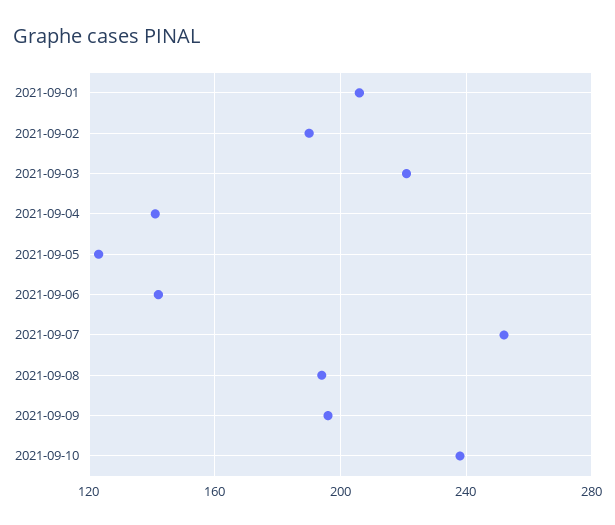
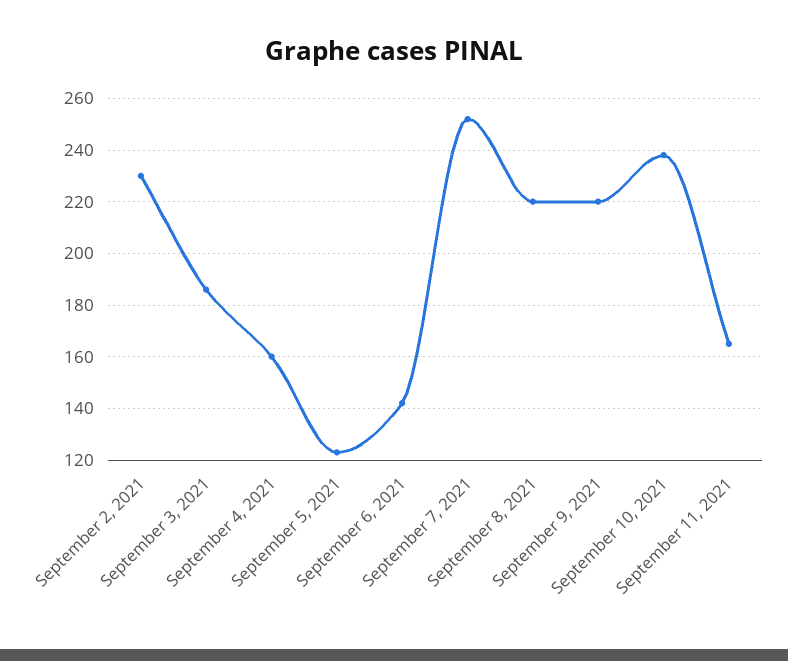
2021-09-01: 205 -> none
2021-09-02: 190 -> 230
2021-09-03: 220 -> 185
2021-09-04: 140 -> 160
2021-09-08: 195 -> 220
2021-09-09: 195 -> 220
September 11, 2021: none -> 165

